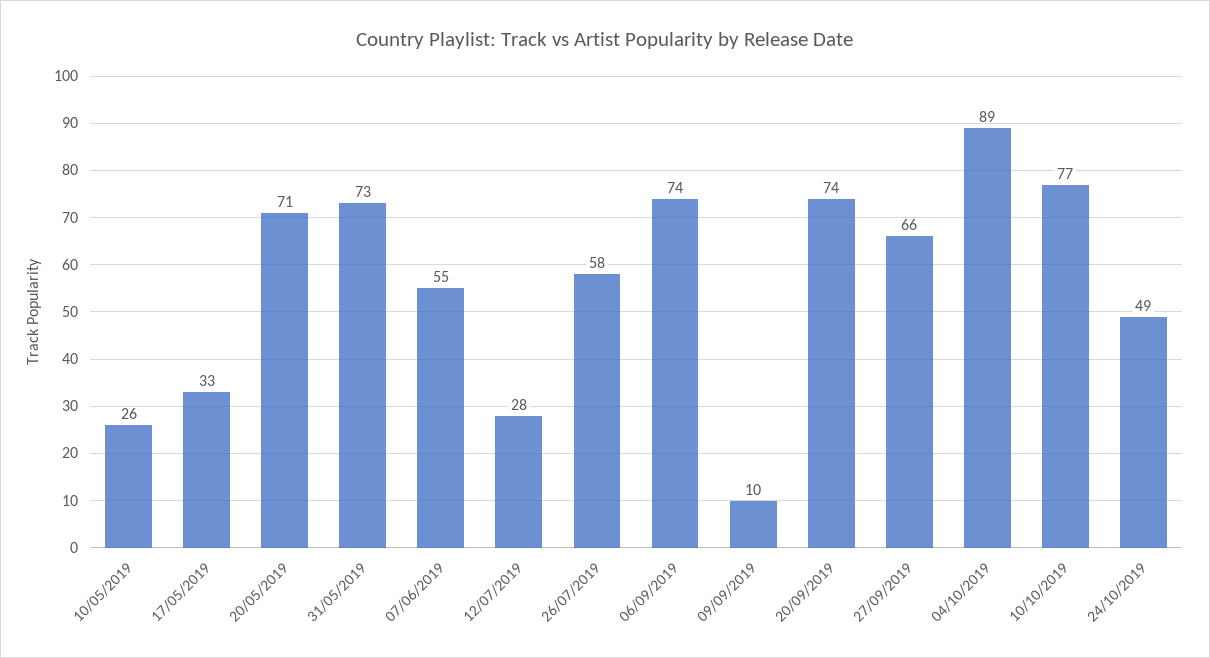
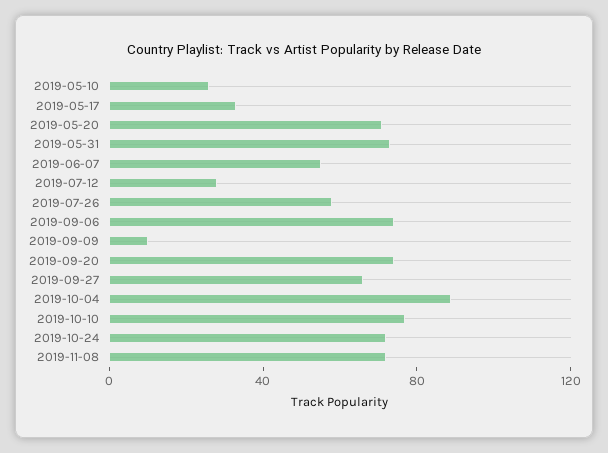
24/10/2019: 49 -> 70
2019-11-08: none -> 70

